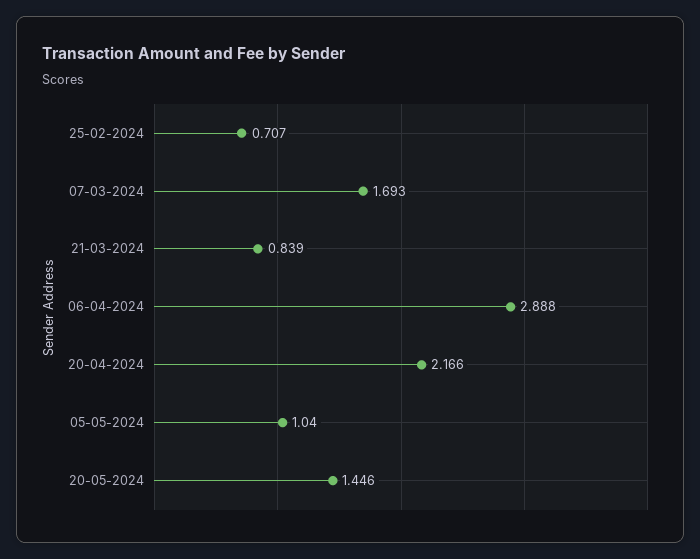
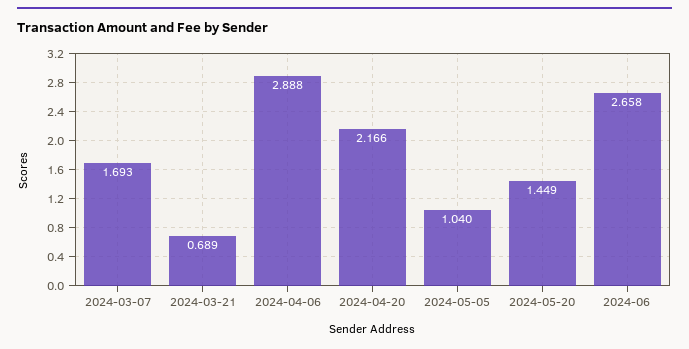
25-02-2024: 0.707 -> none
21-03-2024: 0.839 -> 0.689
20-05-2024: 1.446 -> 1.449
2024-06: none -> 2.658

